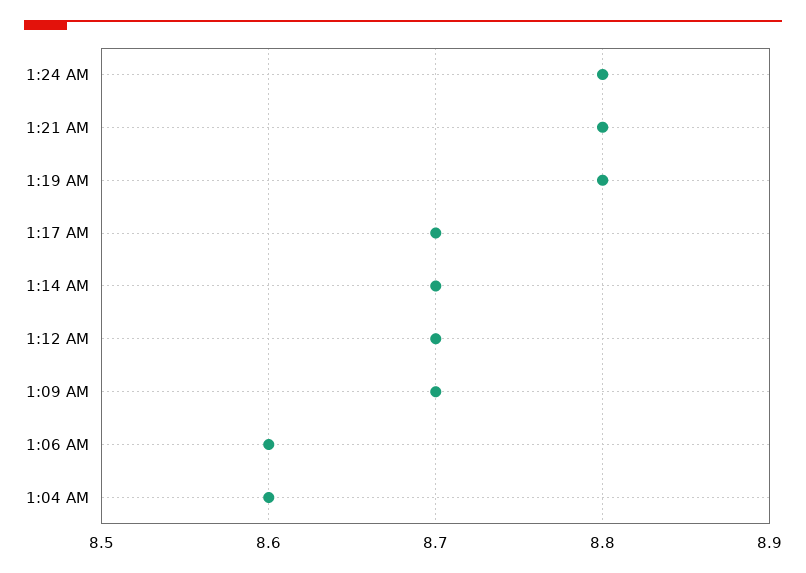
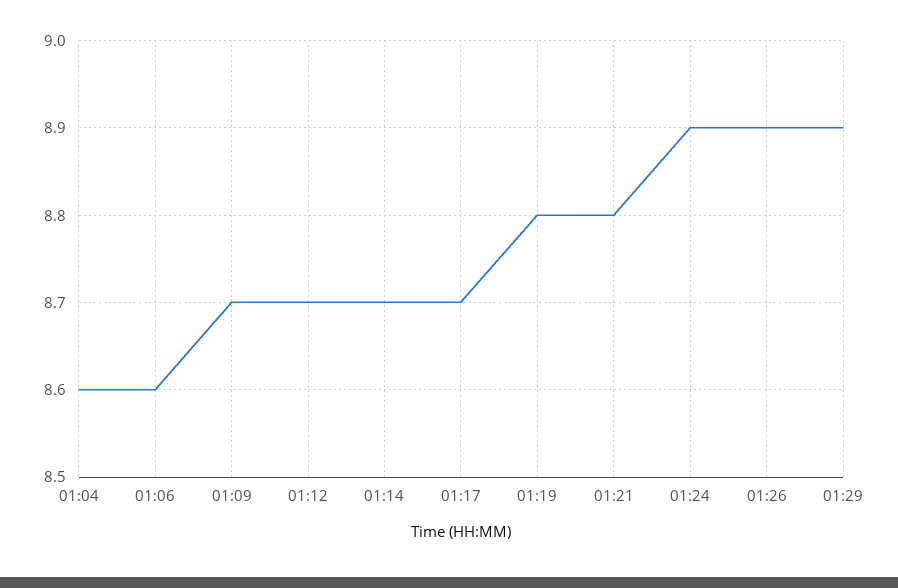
1:24 AM: 8.8 -> 8.9
01:26: none -> 8.9
01:29: none -> 8.9

